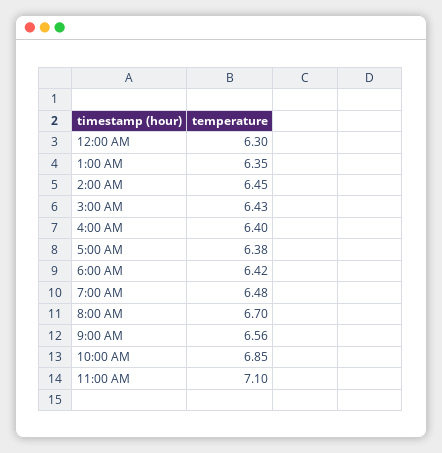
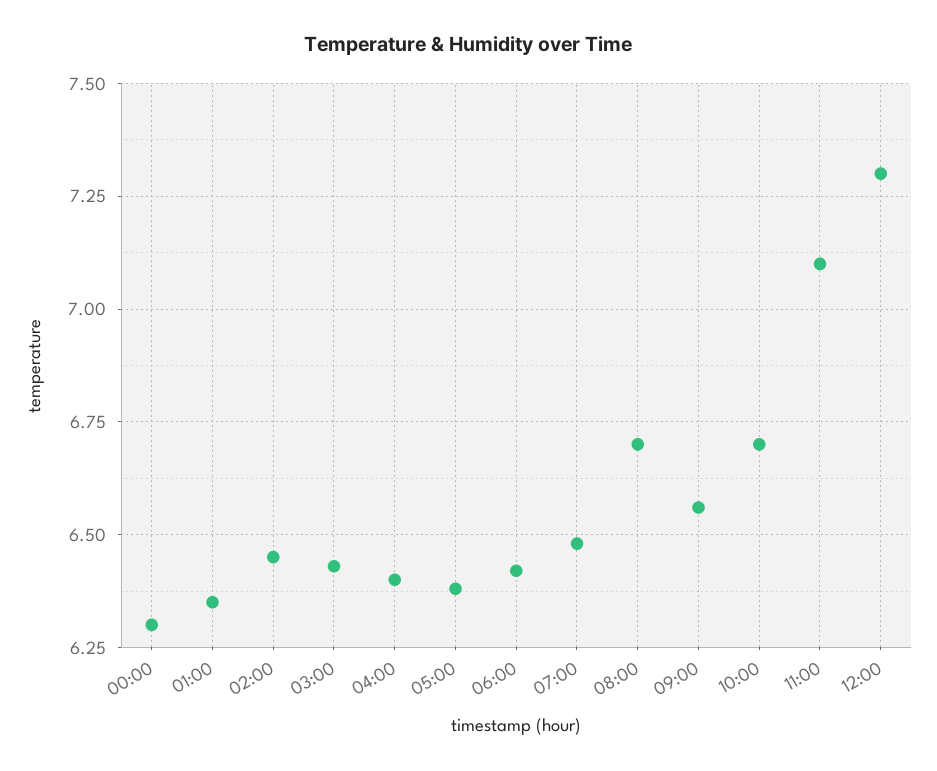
10:00 AM: 6.85 -> 6.7
12:00: none -> 7.3

